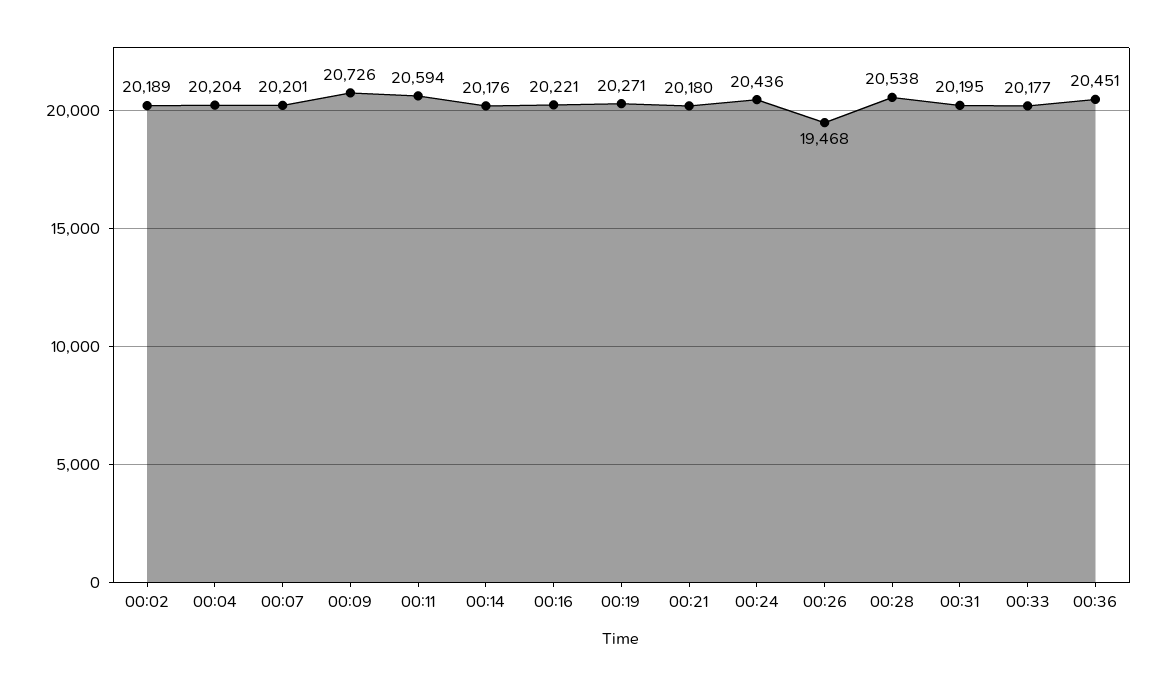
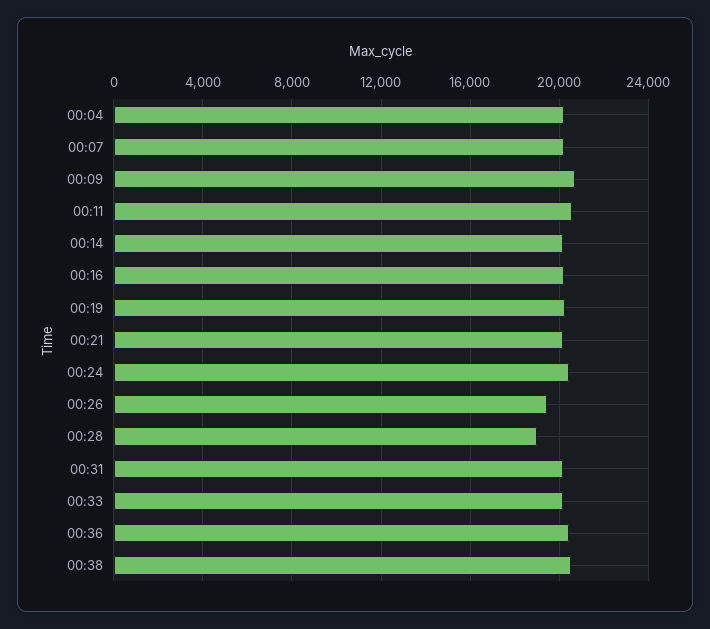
00:02: 20189 -> none
00:28: 20538 -> 19000
00:38: none -> 20500

